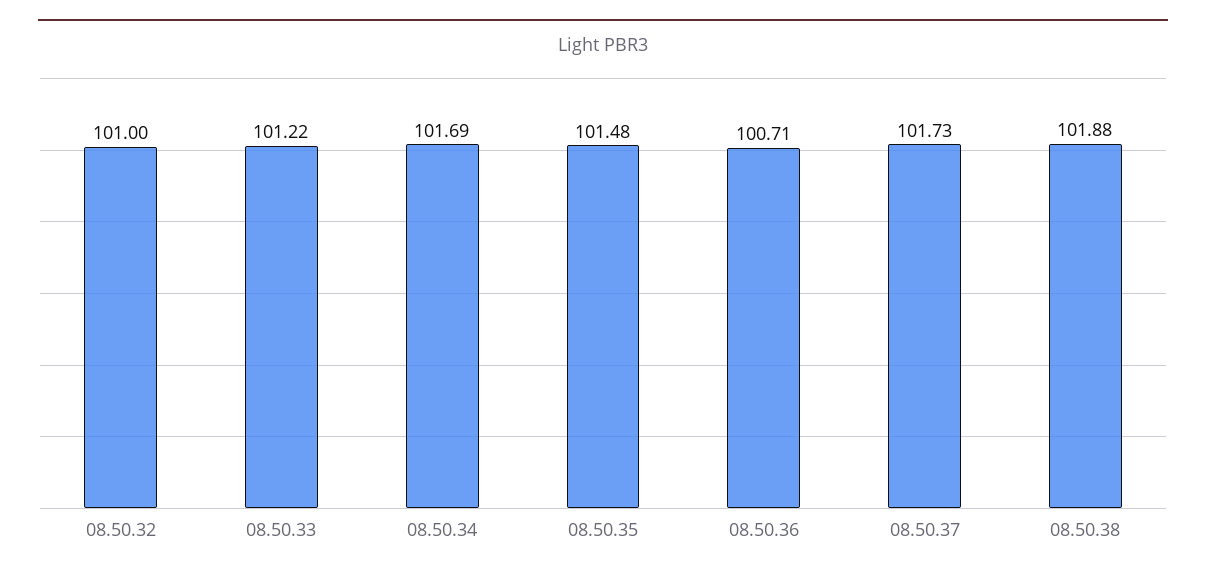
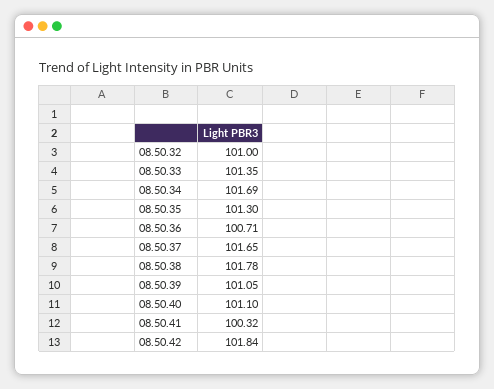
08.50.33: 101.22 -> 101.35
08.50.35: 101.48 -> 101.3
08.50.37: 101.73 -> 101.65
08.50.38: 101.88 -> 101.78
08.50.39: none -> 101.05
08.50.40: none -> 101.1
08.50.41: none -> 100.32
08.50.42: none -> 101.84

